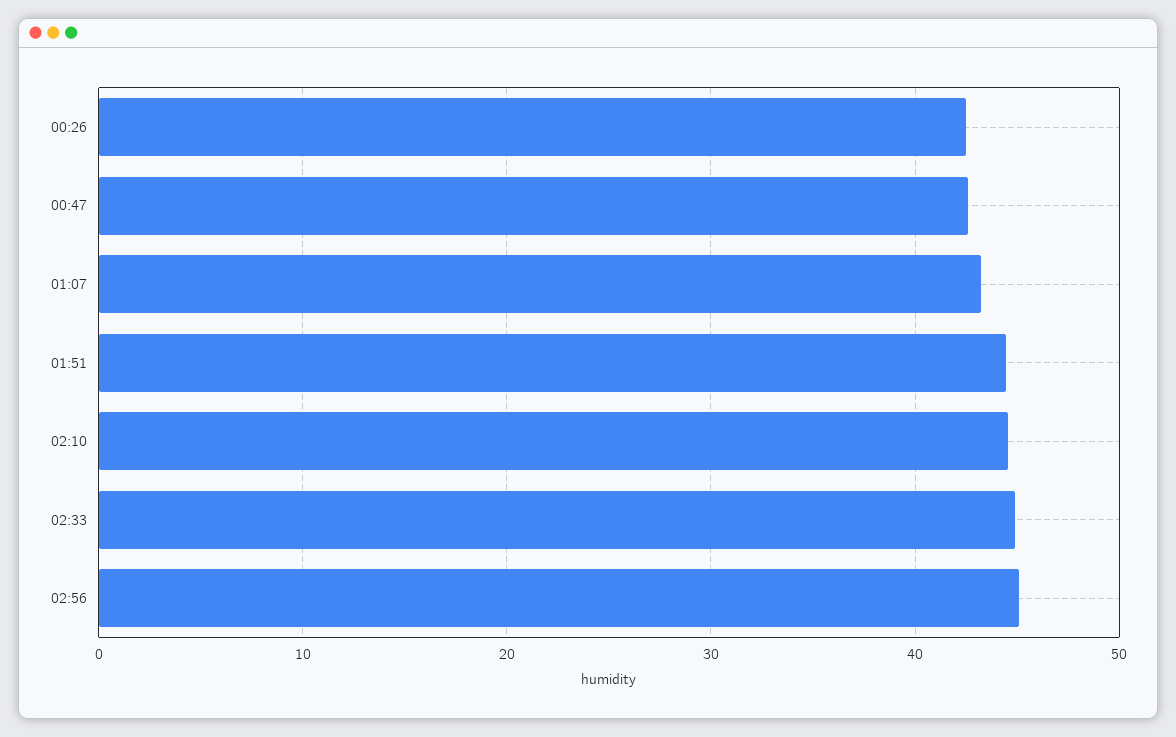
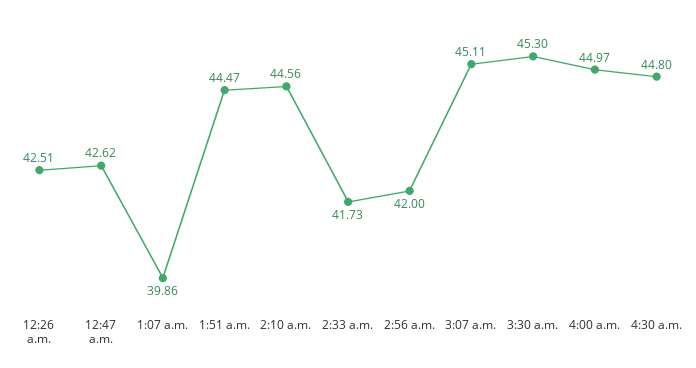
01:07: 43 -> 39.86
02:33: 45 -> 41.73
02:56: 45 -> 42
3:07 a.m.: none -> 45.11
3:30 a.m.: none -> 45.3
4:00 a.m.: none -> 44.97
4:30 a.m.: none -> 44.8

